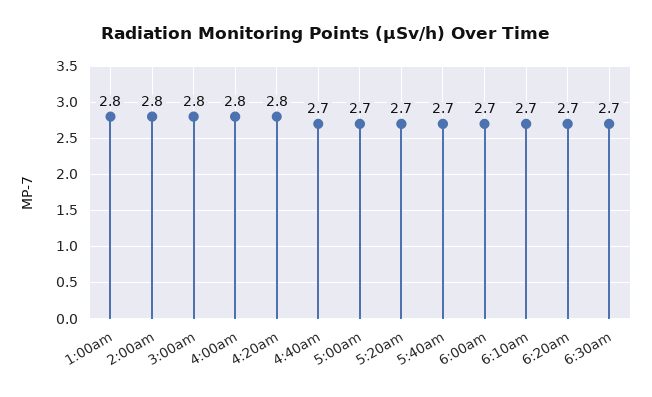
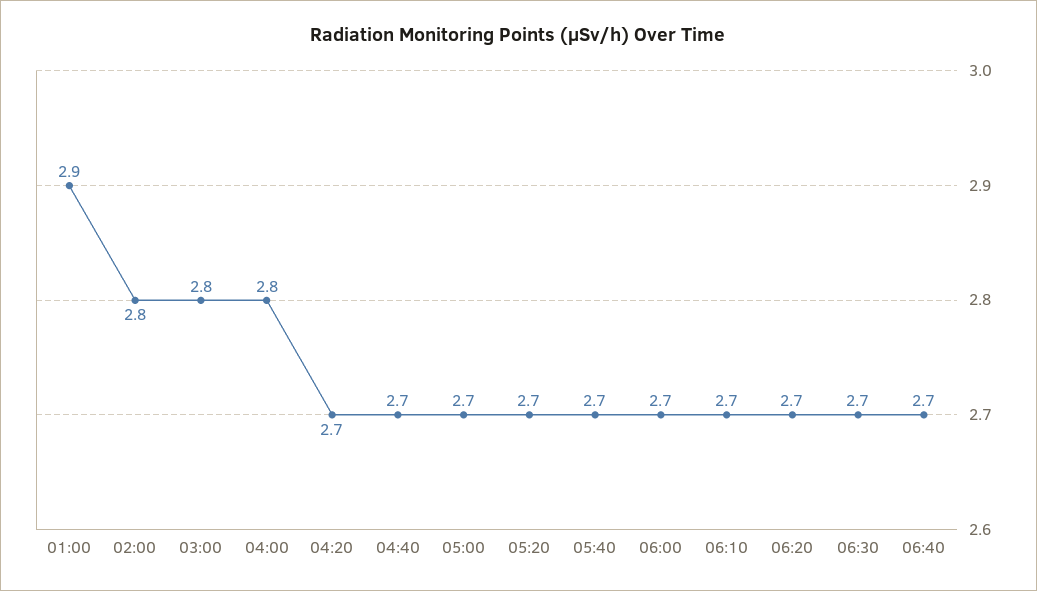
1:00am: 2.8 -> 2.9
4:20am: 2.8 -> 2.7
06:40: none -> 2.7

